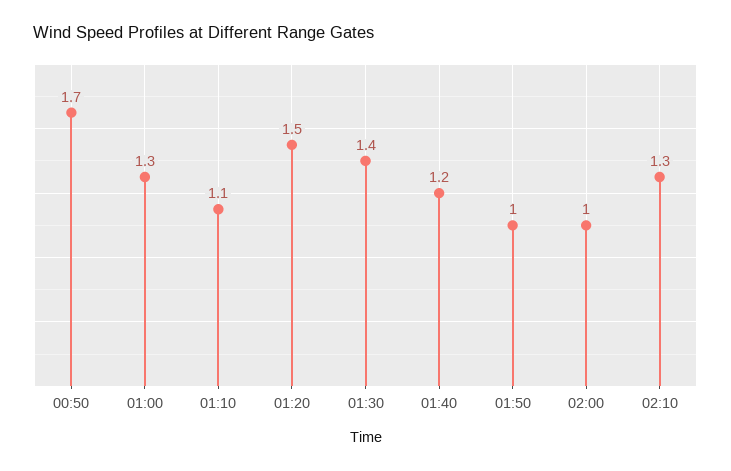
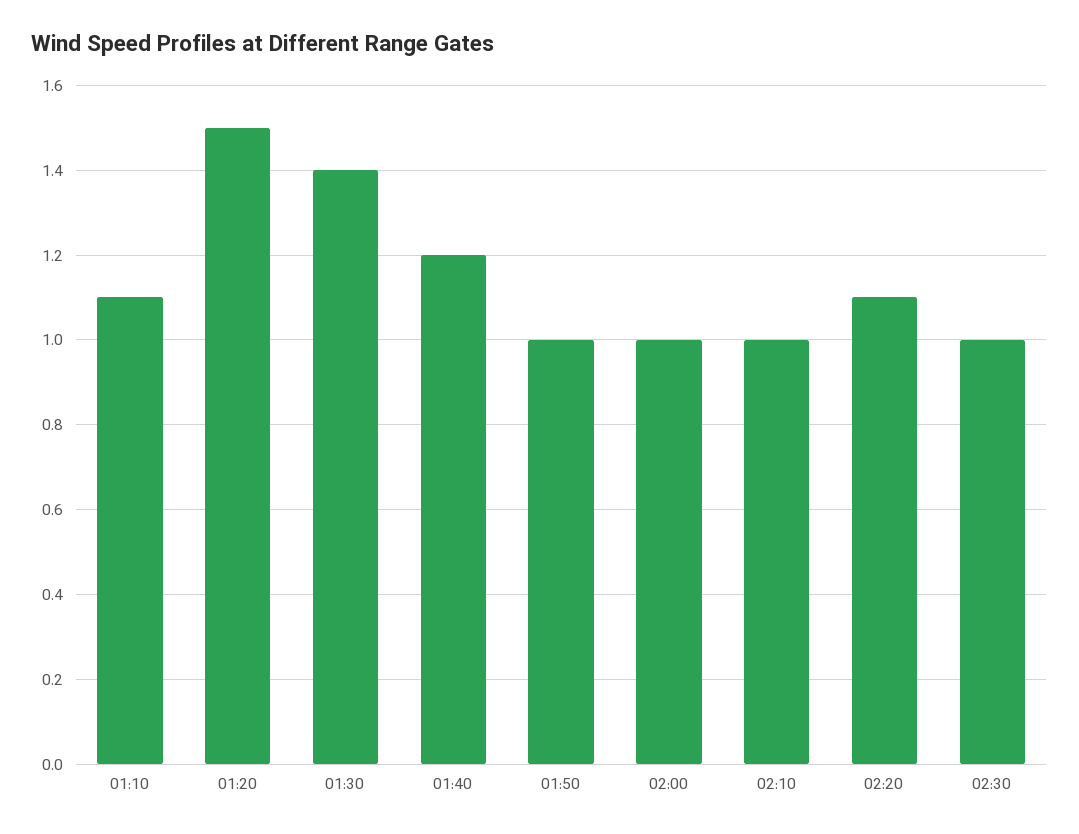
00:50: 1.7 -> none
01:00: 1.3 -> none
02:10: 1.3 -> 1
02:20: none -> 1.1
02:30: none -> 1

